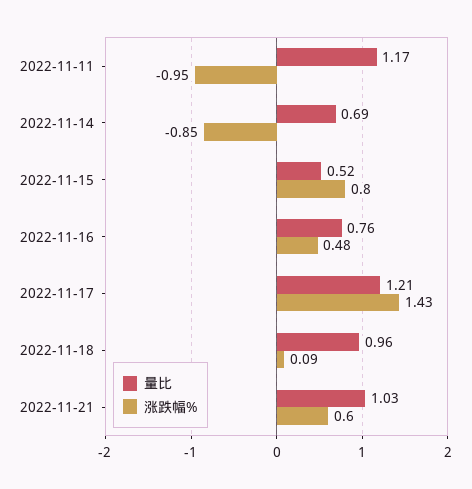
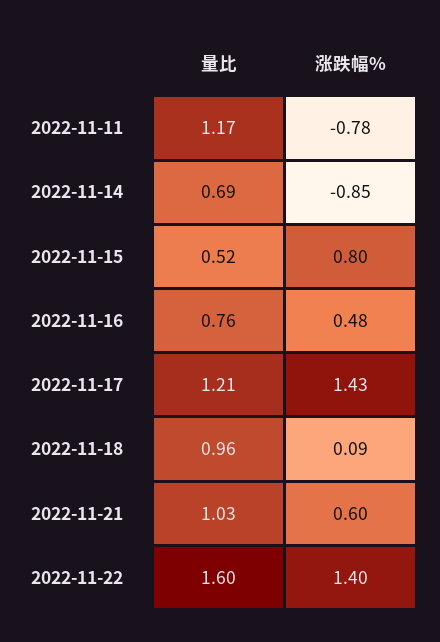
涨跌幅%, 2022-11-11: -0.95 -> -0.78
量比, 2022-11-22: none -> 1.6
涨跌幅%, 2022-11-22: none -> 1.4

